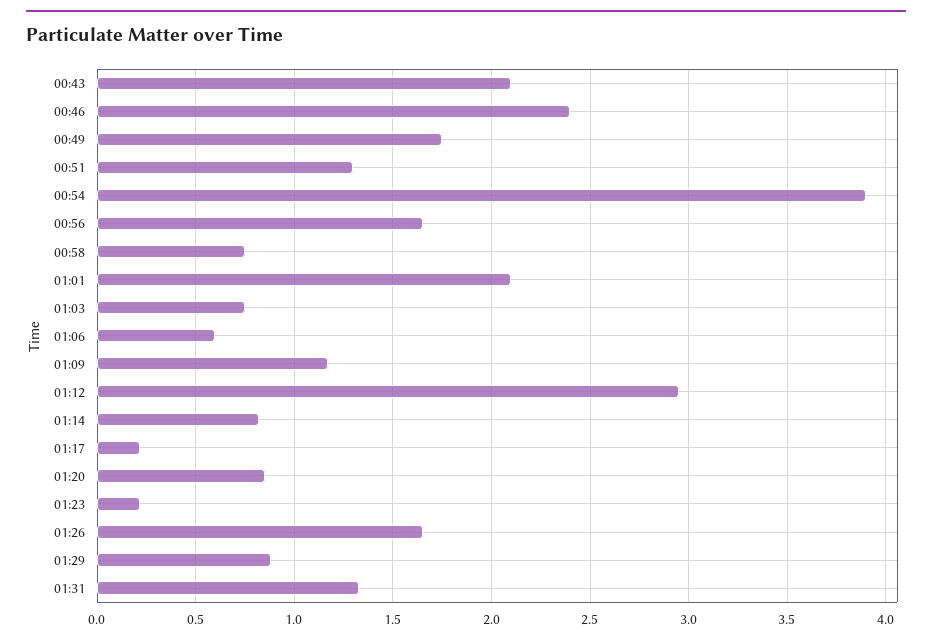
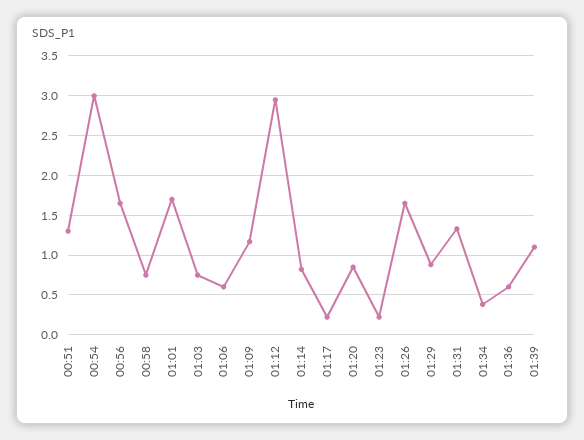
00:43: 2.1 -> none
00:46: 2.4 -> none
00:49: 1.75 -> none
00:54: 3.9 -> 3
01:01: 2.1 -> 1.7
01:34: none -> 0.4
01:36: none -> 0.6
01:39: none -> 1.1

